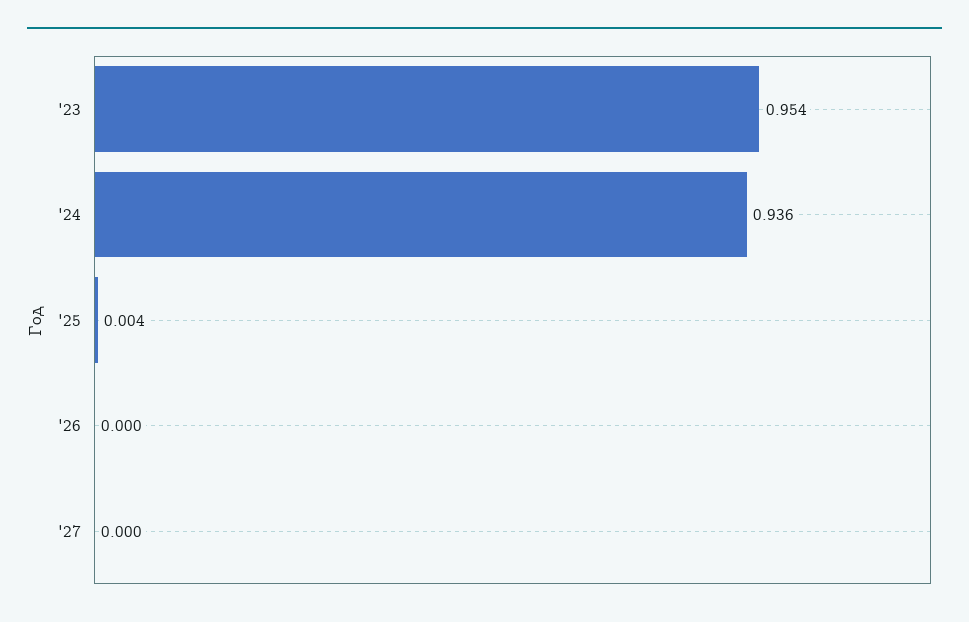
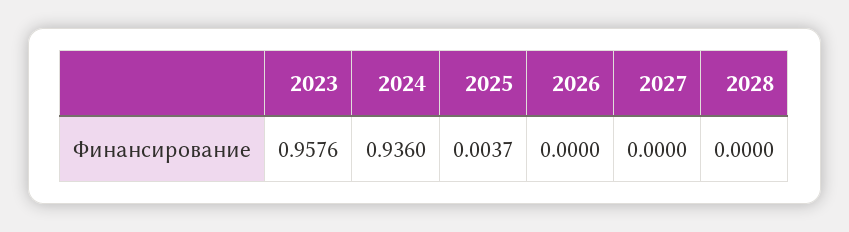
'23: 0.954 -> 0.9576
2028: none -> 0

